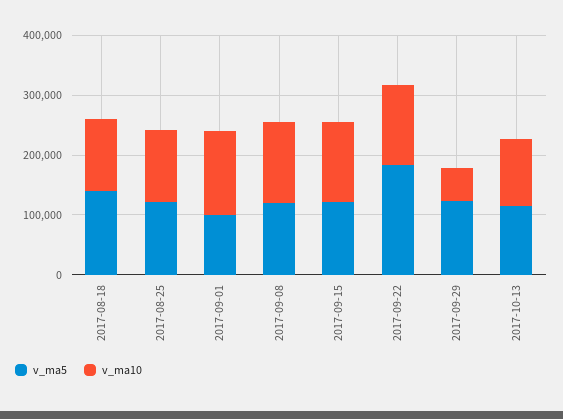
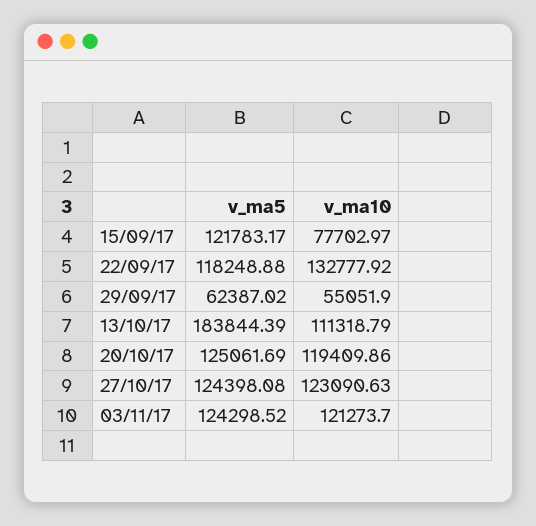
v_ma5, 2017-08-18: 140000 -> none
v_ma10, 2017-08-18: 120000 -> none
v_ma5, 2017-08-25: 120000 -> none
v_ma10, 2017-08-25: 120000 -> none
v_ma5, 2017-09-01: 100000 -> none
v_ma10, 2017-09-01: 140000 -> none
v_ma5, 2017-09-08: 120000 -> none
v_ma10, 2017-09-08: 140000 -> none
v_ma10, 2017-09-15: 140000 -> 77702.97
v_ma5, 2017-09-22: 180000 -> 118248.88
v_ma5, 2017-09-29: 120000 -> 62387.02
v_ma5, 2017-10-13: 120000 -> 183844.39
v_ma5, 20/10/17: none -> 125061.69
v_ma10, 20/10/17: none -> 119409.86
v_ma5, 27/10/17: none -> 124398.08
v_ma10, 27/10/17: none -> 123090.63
v_ma5, 03/11/17: none -> 124298.52
v_ma10, 03/11/17: none -> 121273.7

